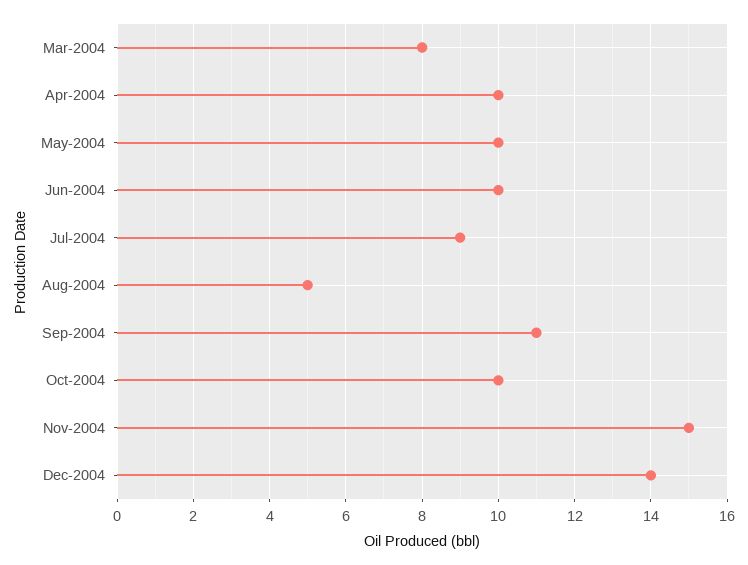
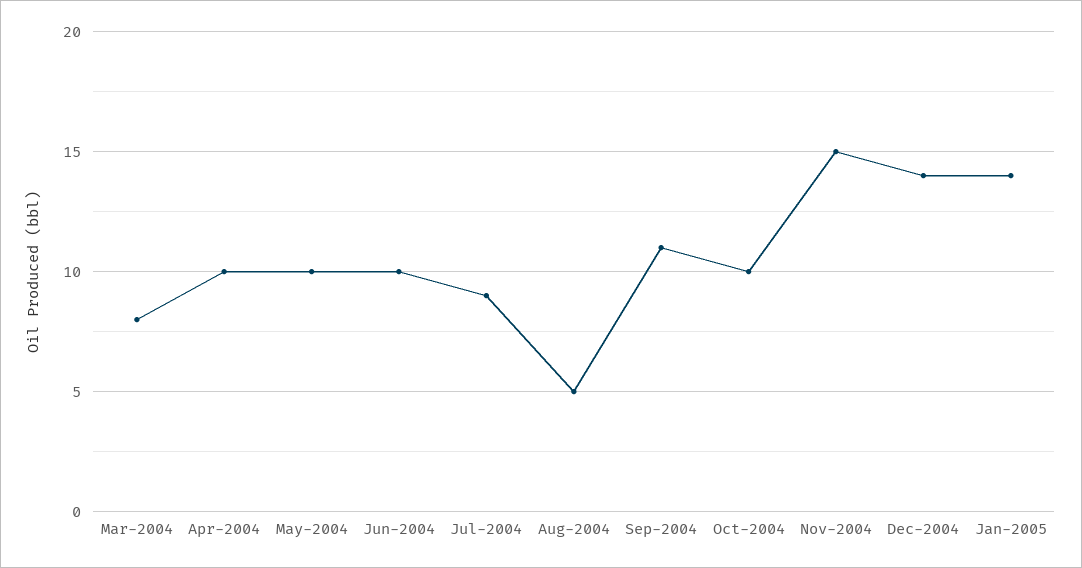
Jan-2005: none -> 14

